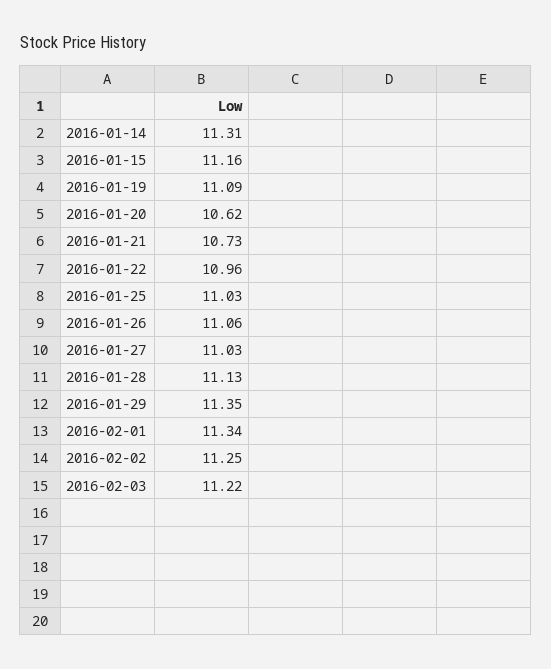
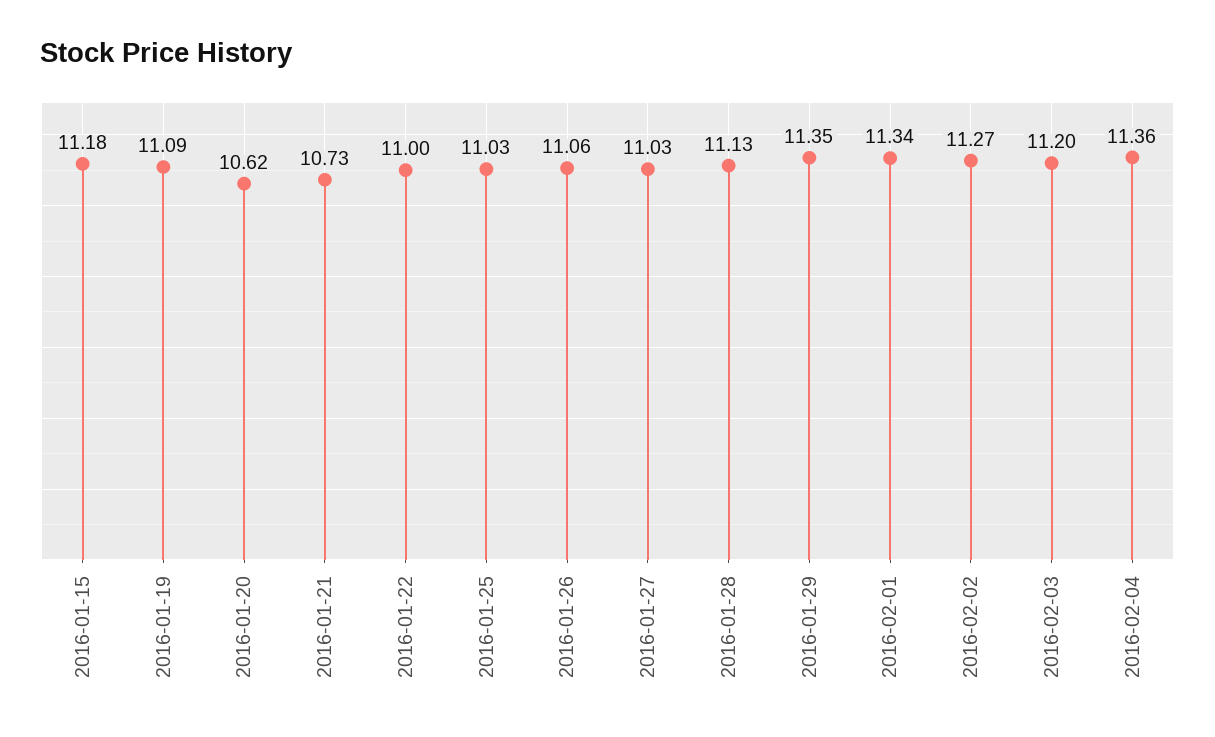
2016-01-14: 11.31 -> none
2016-01-15: 11.16 -> 11.18
2016-01-22: 10.96 -> 11
2016-02-02: 11.25 -> 11.27
2016-02-03: 11.22 -> 11.2
2016-02-04: none -> 11.36

